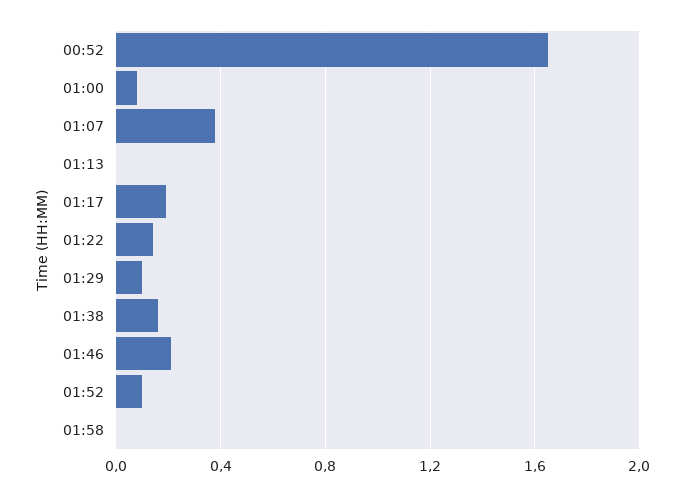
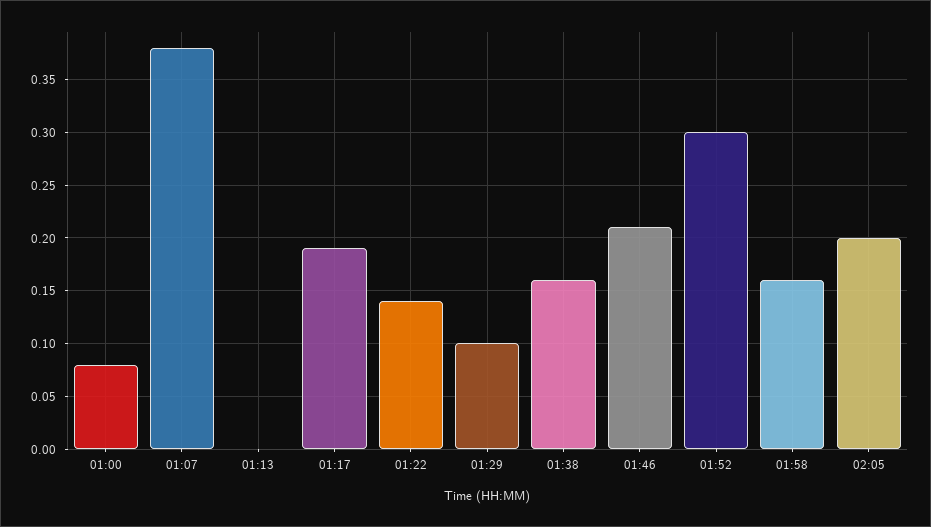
00:52: 1.65 -> none
01:52: 0.1 -> 0.3
01:58: 0 -> 0.16
02:05: none -> 0.2

